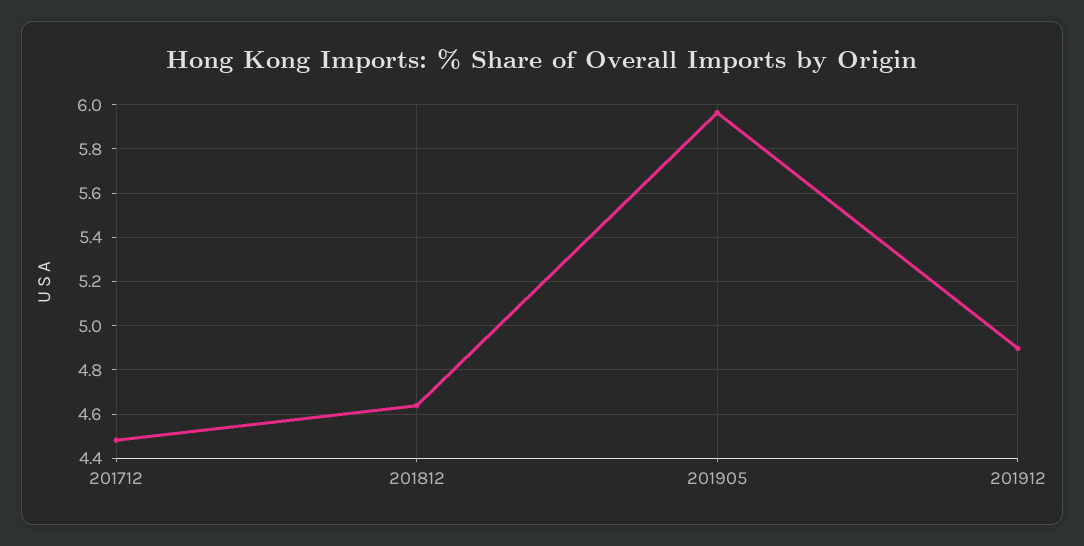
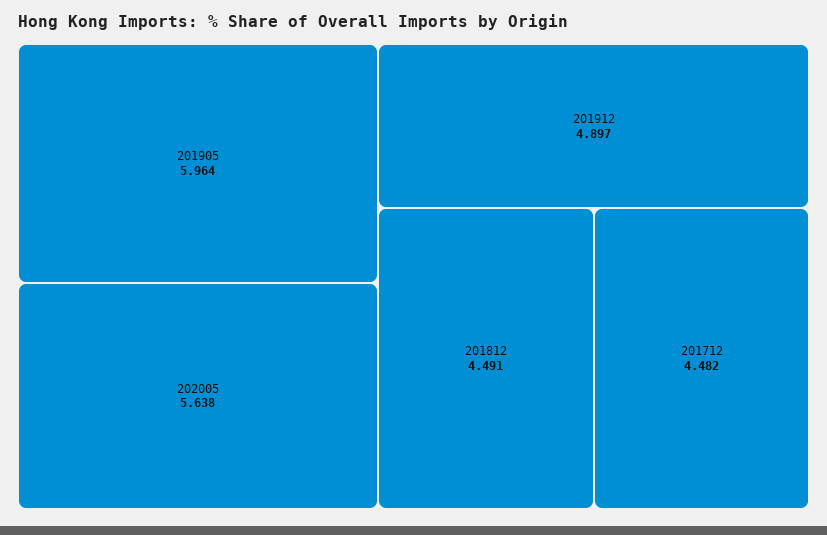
201812: 4.65 -> 4.491
202005: none -> 5.638

